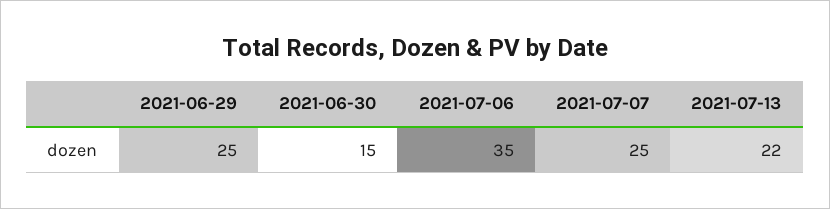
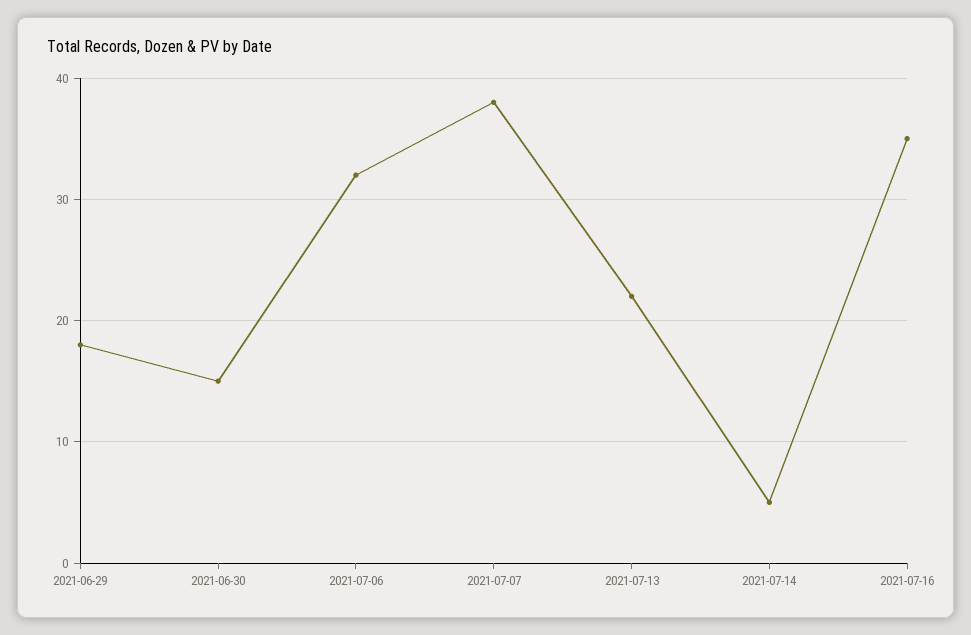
2021-06-29: 25 -> 18
2021-07-06: 35 -> 32
2021-07-07: 25 -> 38
2021-07-14: none -> 5
2021-07-16: none -> 35

